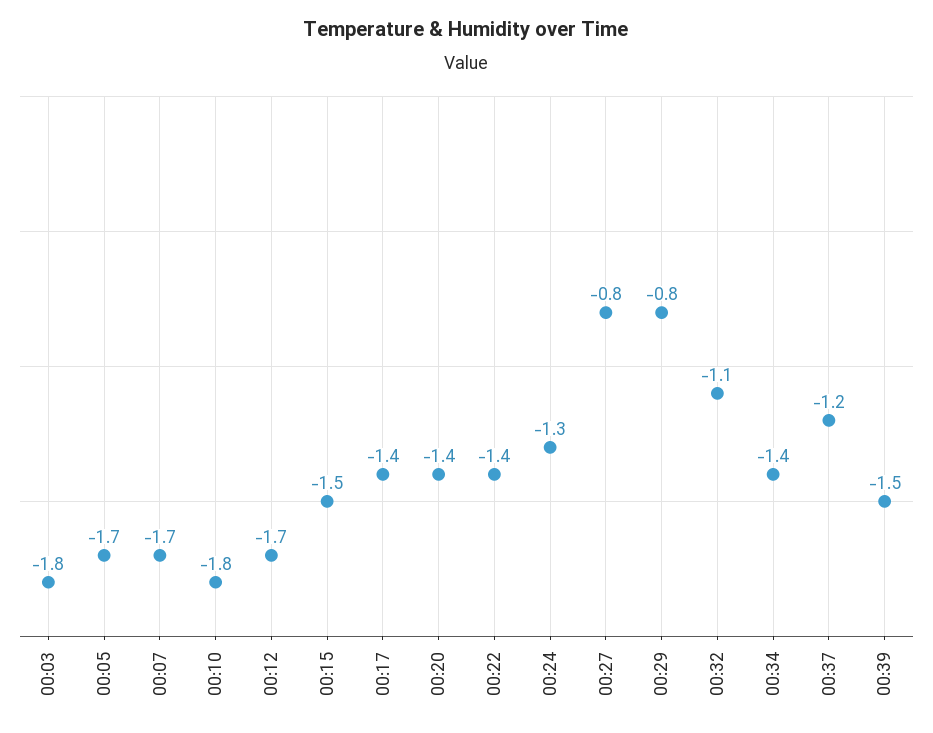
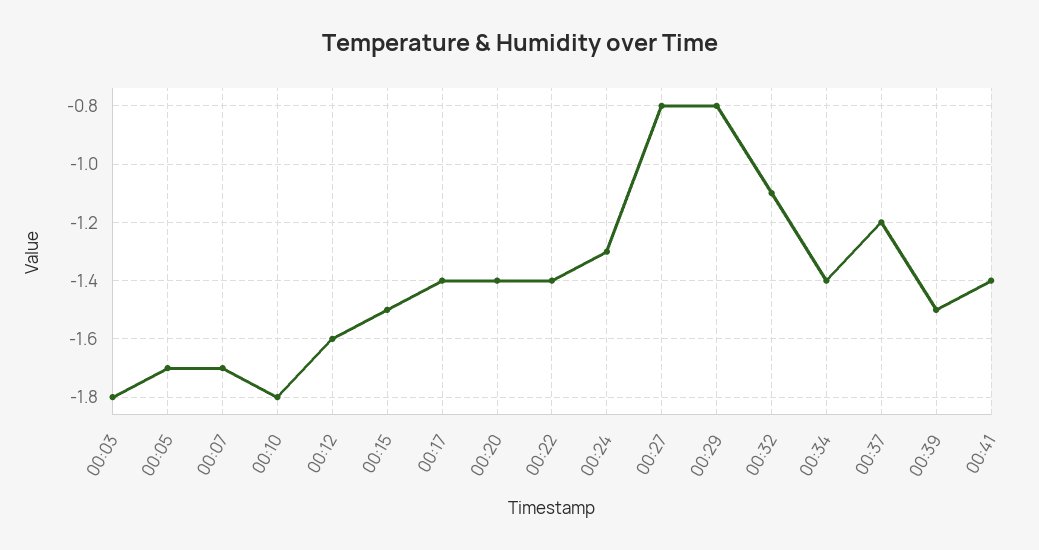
00:12: -1.7 -> -1.6
00:41: none -> -1.4

